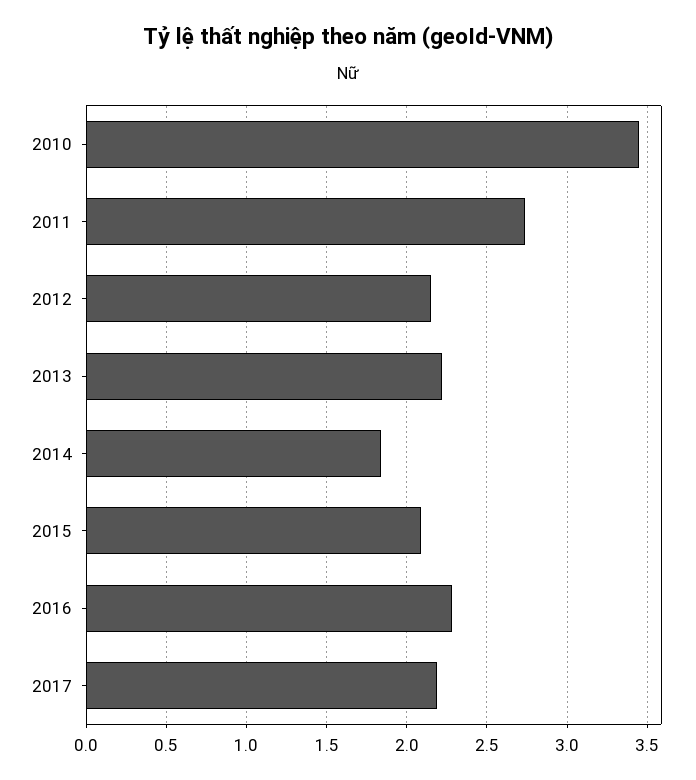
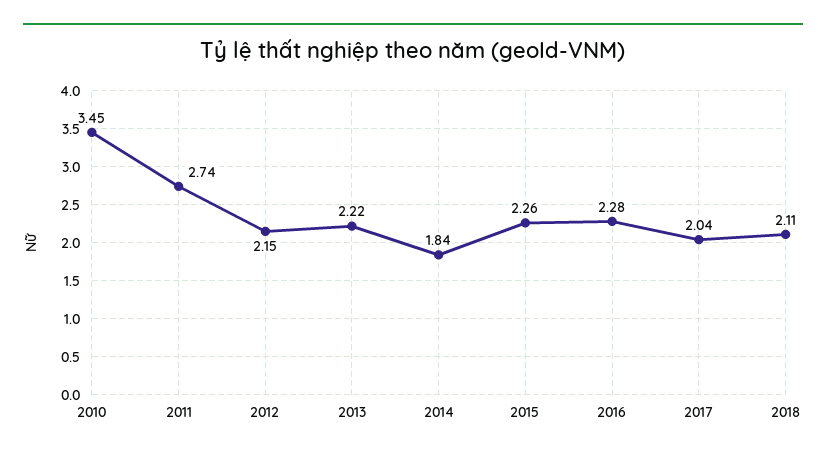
2015: 2.1 -> 2.26
2017: 2.2 -> 2.04
2018: none -> 2.11

